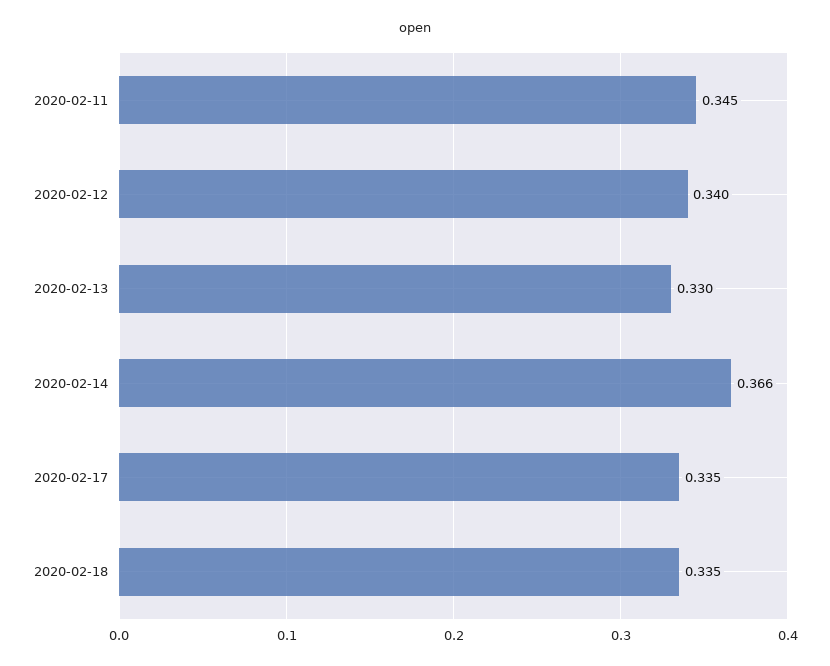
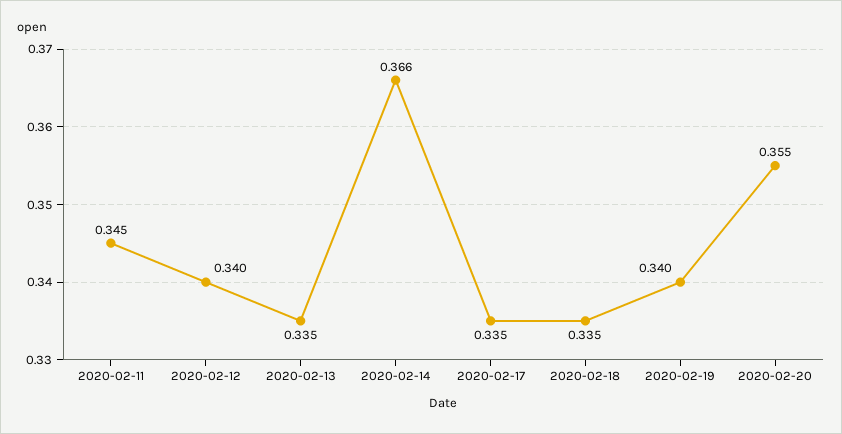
2020-02-13: 0.33 -> 0.335
2020-02-19: none -> 0.34
2020-02-20: none -> 0.355

